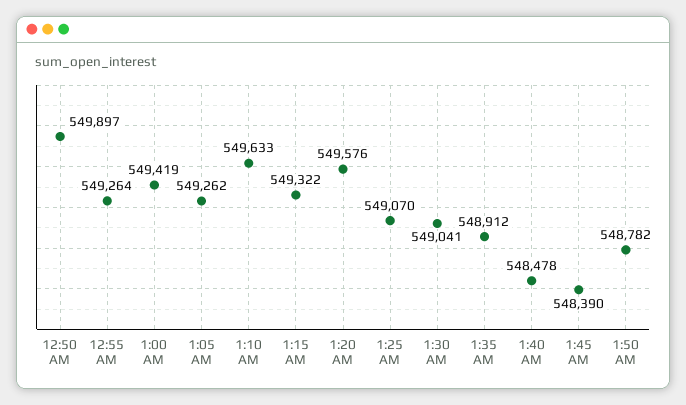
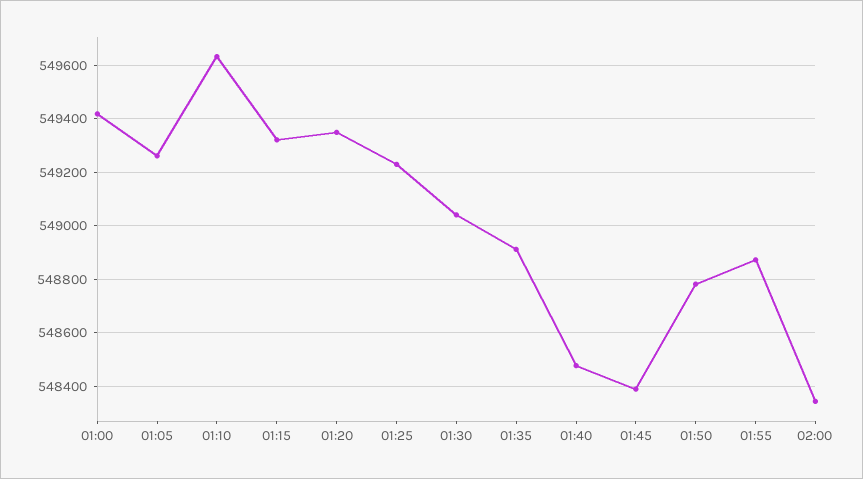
12:50 AM: 549897 -> none
12:55 AM: 549264 -> none
1:20 AM: 549576 -> 549350
1:25 AM: 549070 -> 549225
01:55: none -> 548875
02:00: none -> 548350

